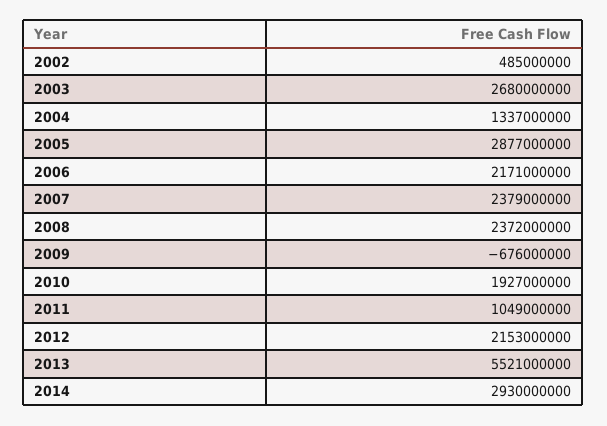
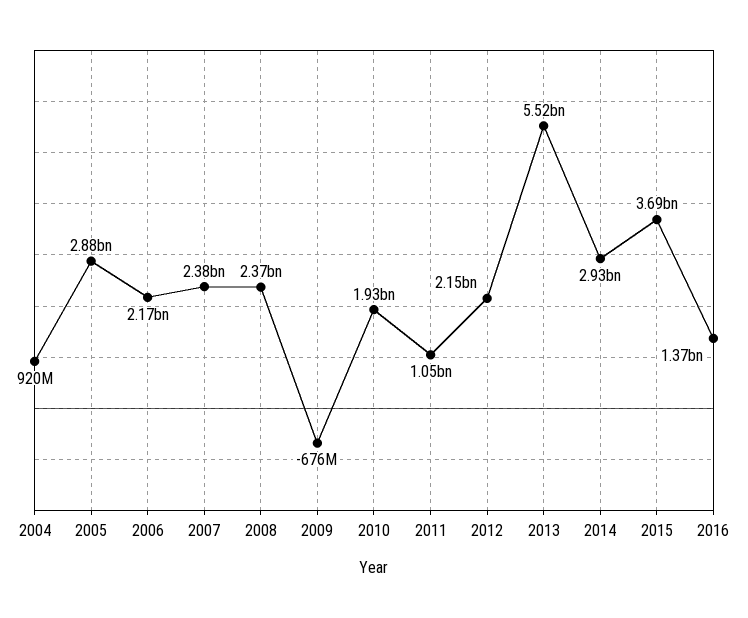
2002: 485000000 -> none
2003: 2680000000 -> none
2004: 1337000000 -> 920000000
2015: none -> 3690000000
2016: none -> 1370000000

